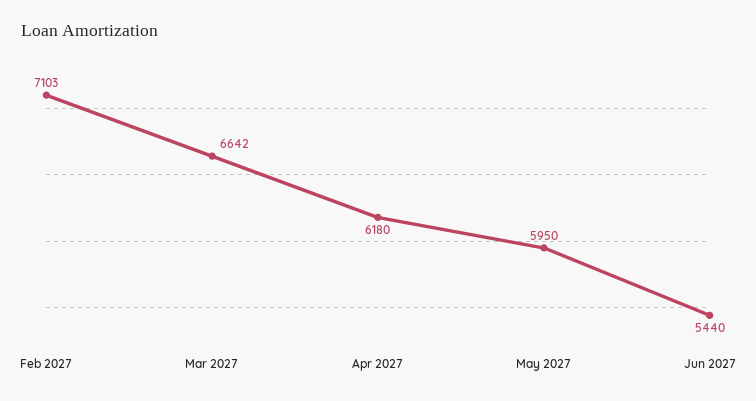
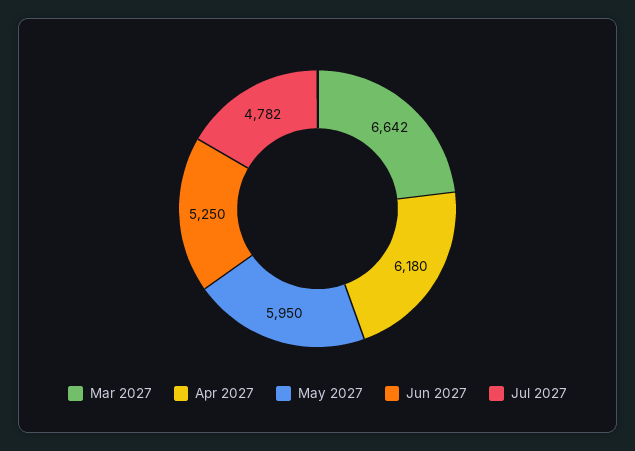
Feb 2027: 7103 -> none
Jun 2027: 5440 -> 5250
Jul 2027: none -> 4782

